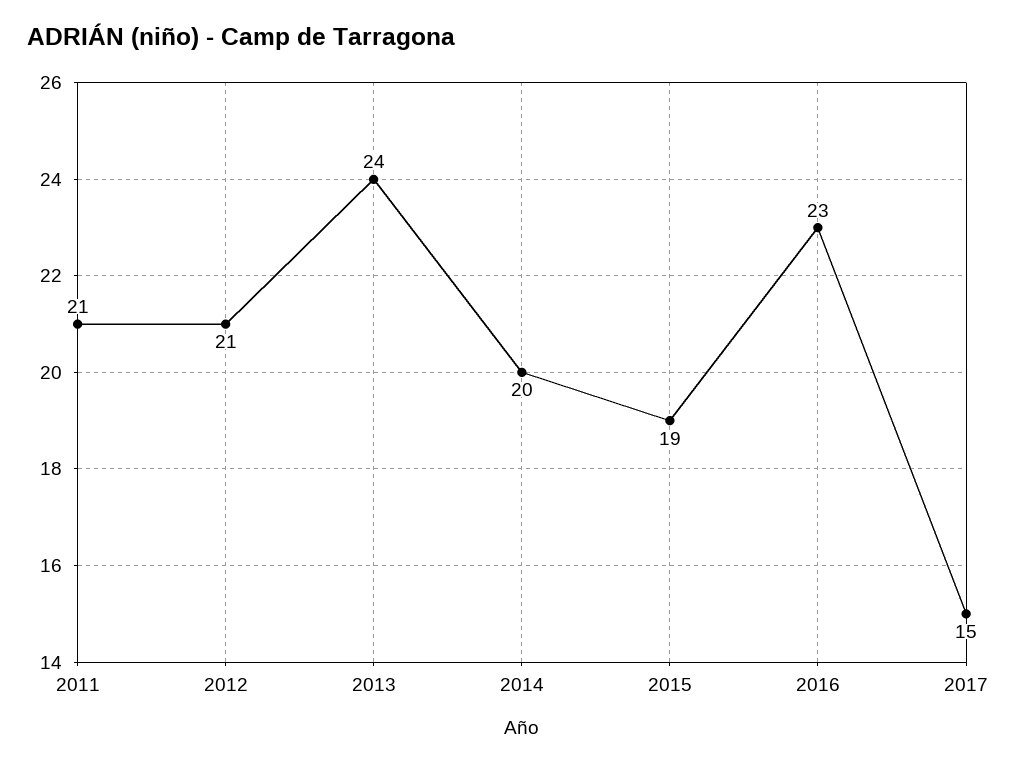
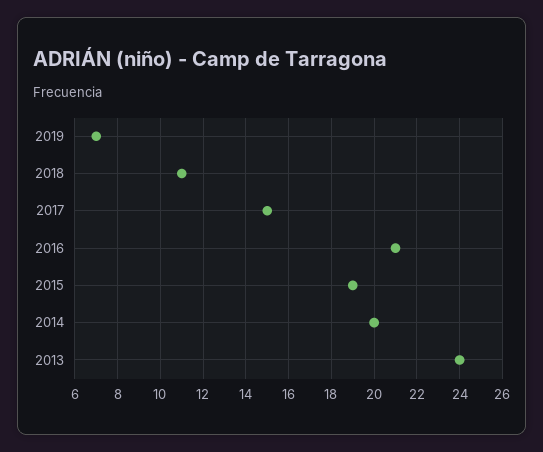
2011: 21 -> none
2012: 21 -> none
2016: 23 -> 21
2019: none -> 7
2018: none -> 11

